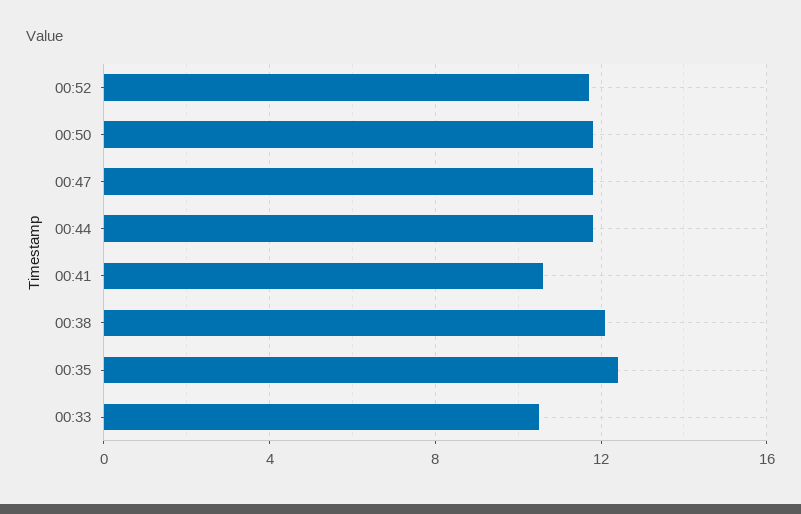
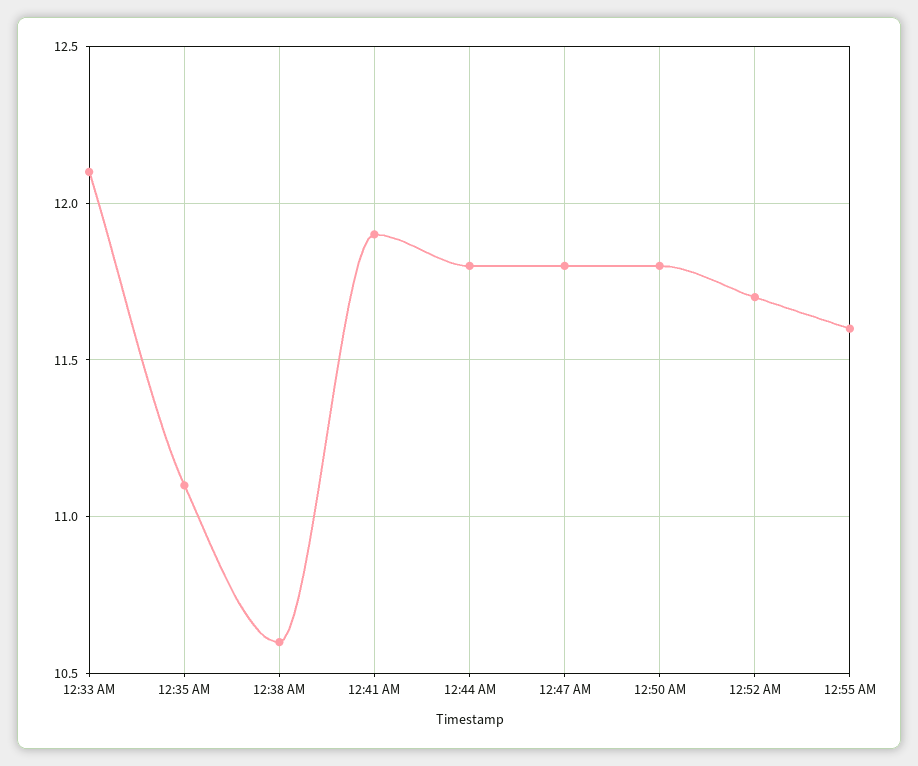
00:41: 10.5 -> 11.9
00:38: 12 -> 10.6
00:35: 12.5 -> 11.1
00:33: 10.5 -> 12.1
12:55 AM: none -> 11.6

